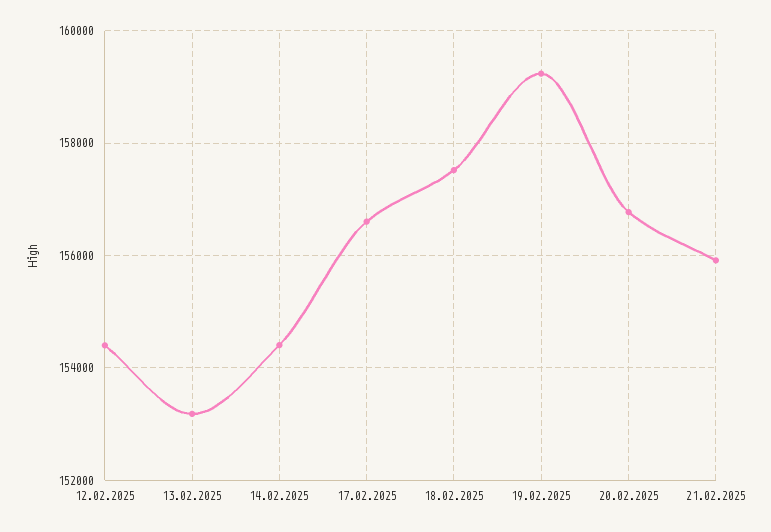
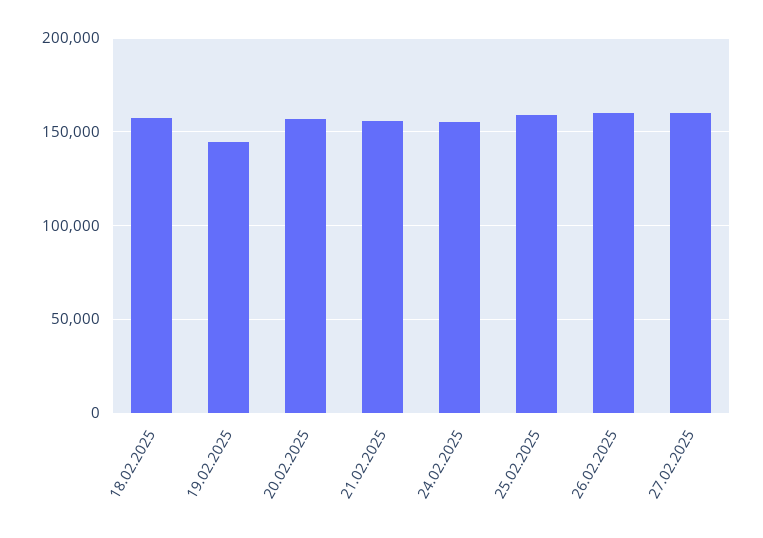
12.02.2025: 154400 -> none
13.02.2025: 153200 -> none
14.02.2025: 154400 -> none
17.02.2025: 156600 -> none
19.02.2025: 159200 -> 145000
24.02.2025: none -> 155000
25.02.2025: none -> 160000
26.02.2025: none -> 160000
27.02.2025: none -> 160000

